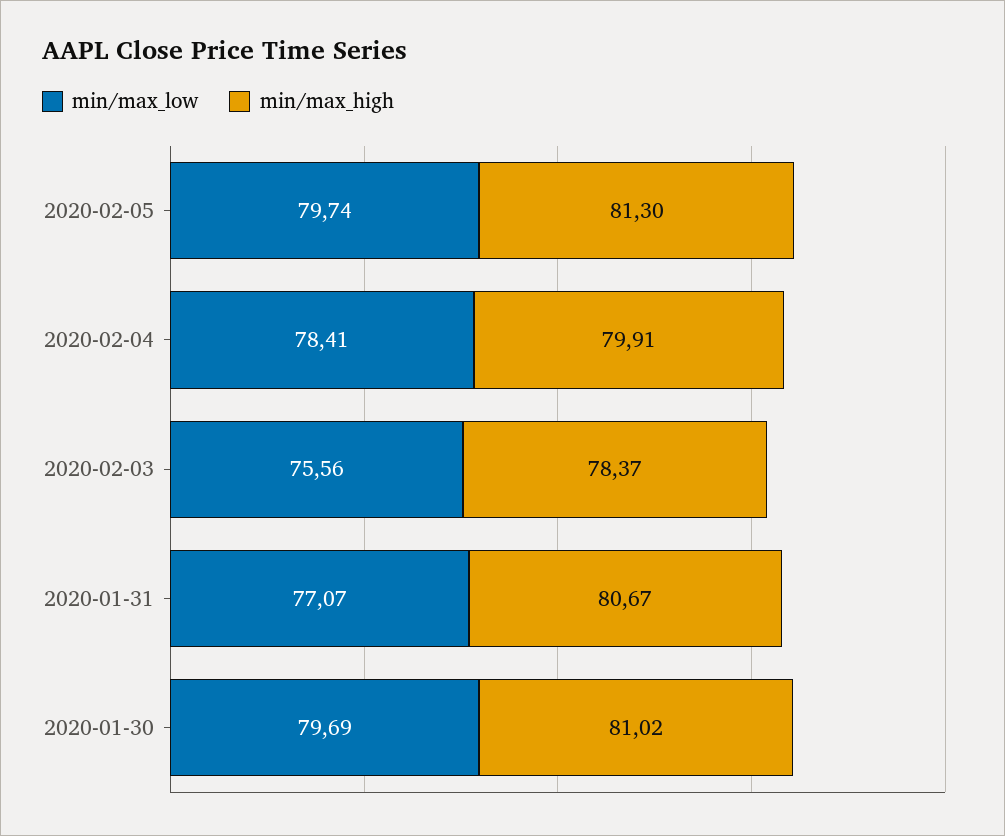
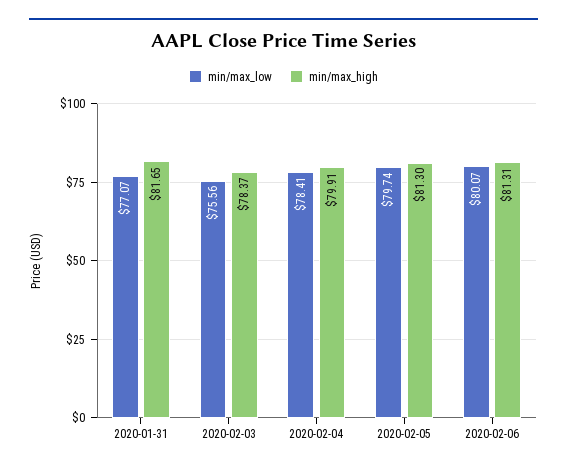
min/max_high, 2020-01-31: 80.67 -> 81.65
min/max_low, 2020-01-30: 79.69 -> none
min/max_high, 2020-01-30: 81.02 -> none
min/max_low, 2020-02-06: none -> 80.07
min/max_high, 2020-02-06: none -> 81.31

